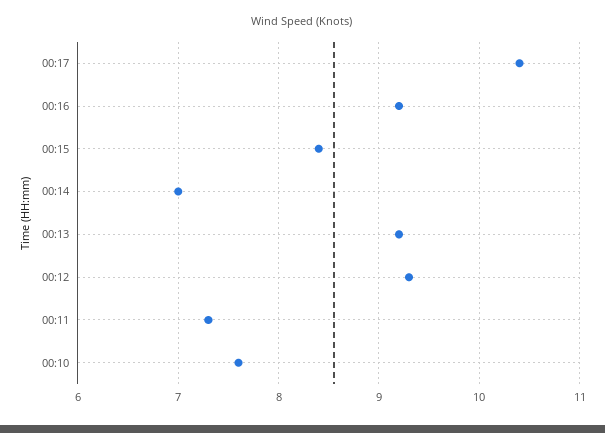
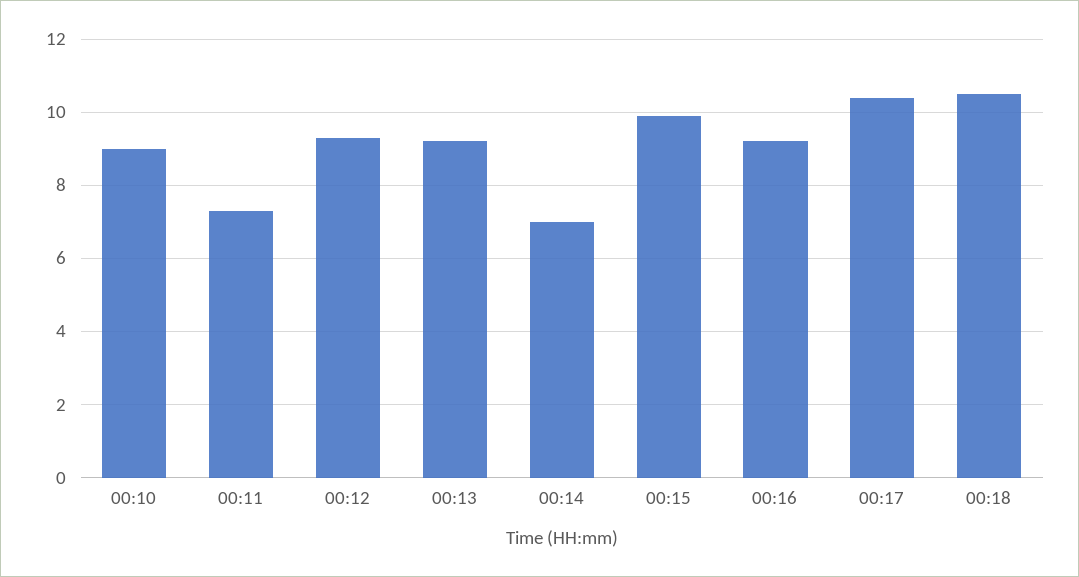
00:15: 8.4 -> 10
00:10: 7.6 -> 9
00:18: none -> 10.5

